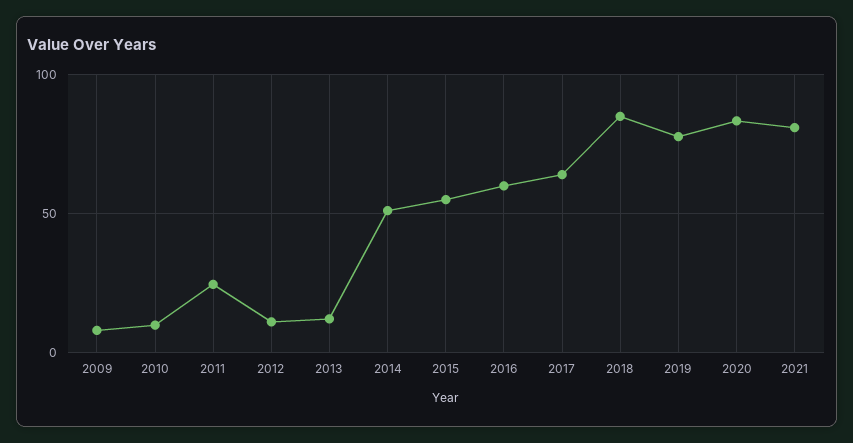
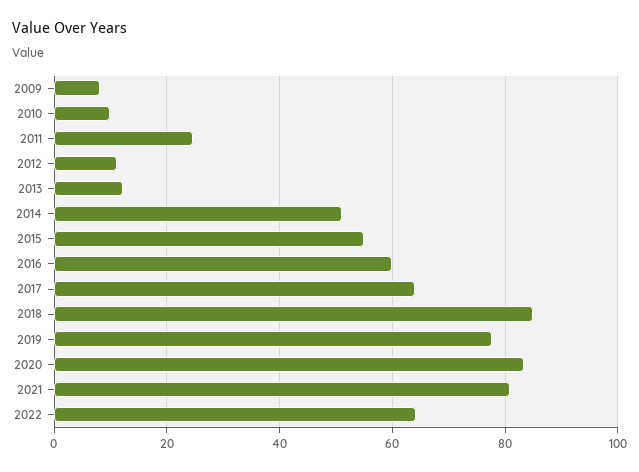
2022: none -> 64

